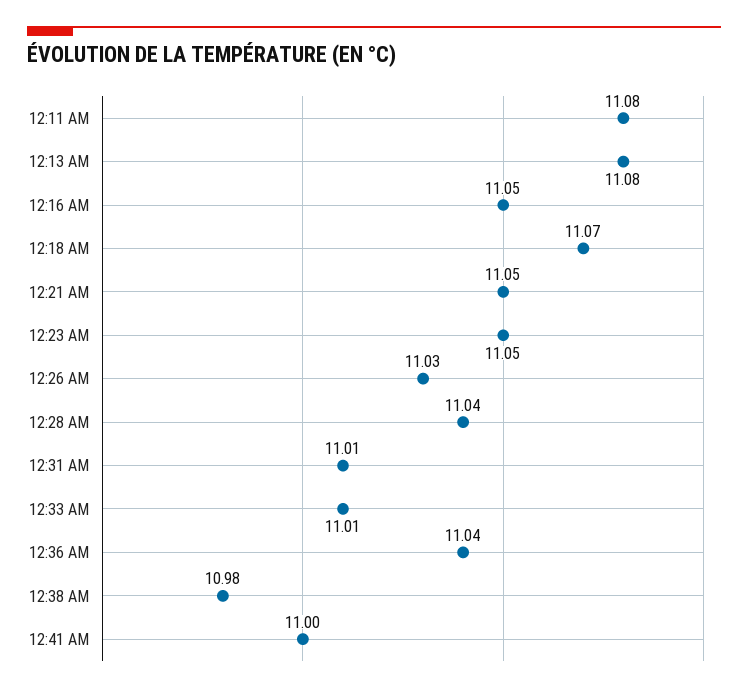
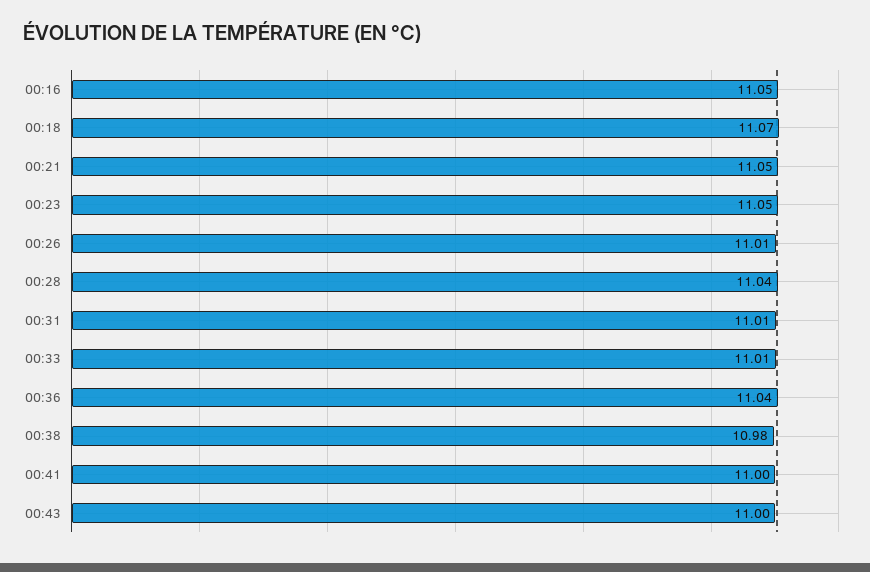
12:11 AM: 11.08 -> none
12:13 AM: 11.08 -> none
12:26 AM: 11.03 -> 11.01
00:43: none -> 11

